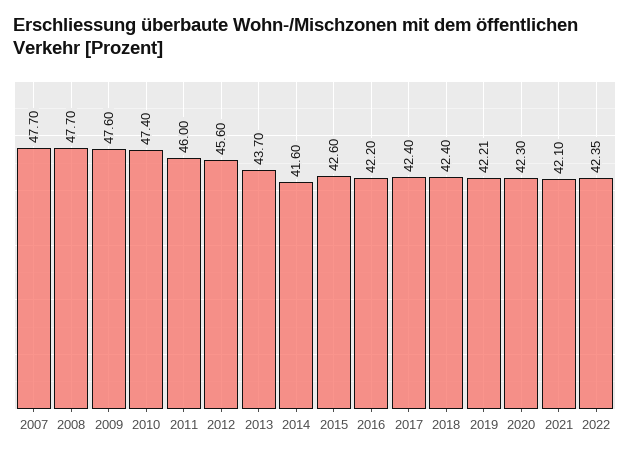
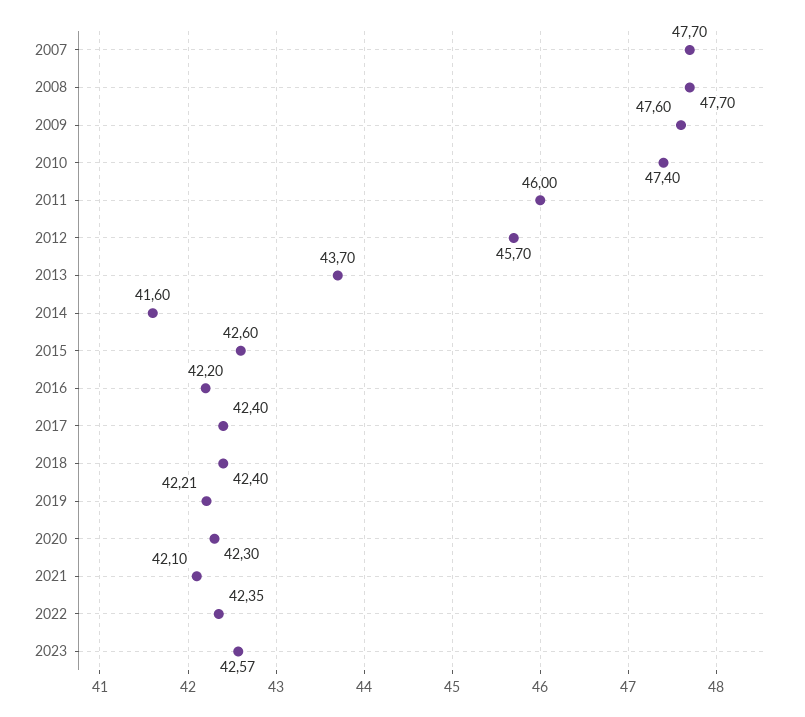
2012: 45.6 -> 45.7
2023: none -> 42.57

